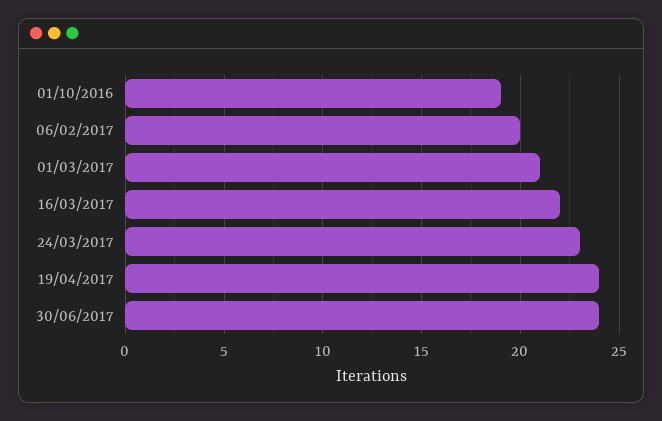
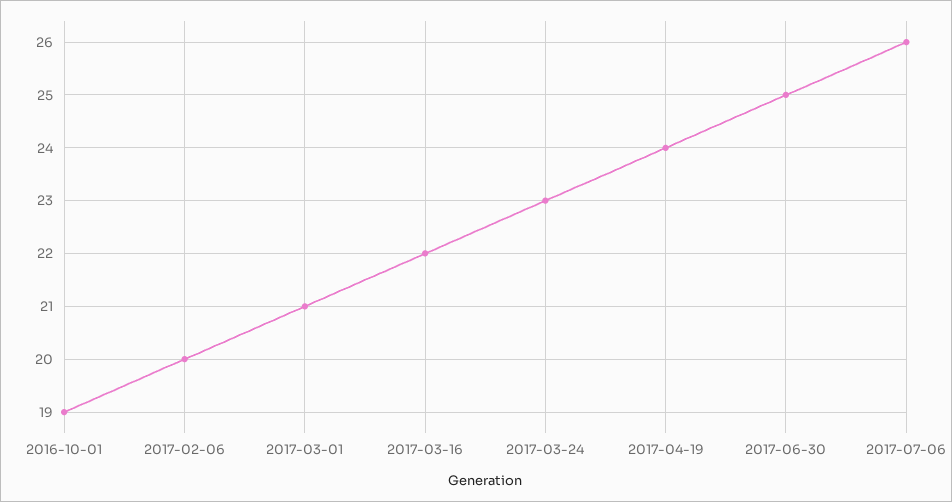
30/06/2017: 24 -> 25
2017-07-06: none -> 26

